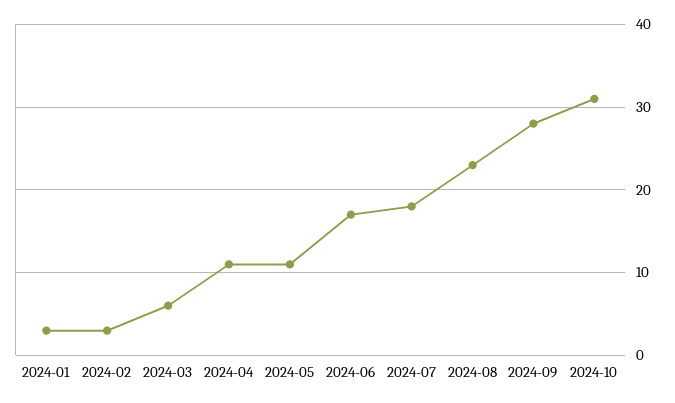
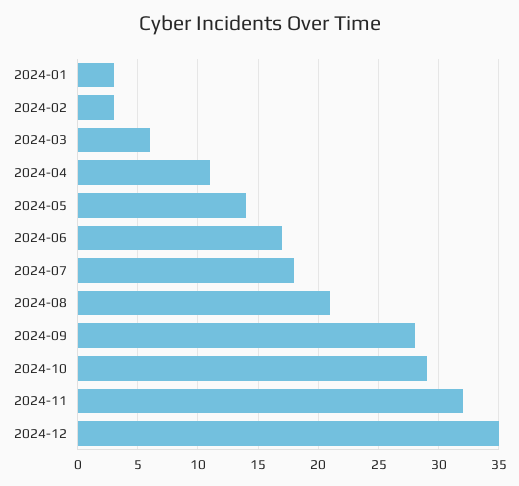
2024-05: 11 -> 14
2024-08: 23 -> 21
2024-10: 31 -> 29
2024-11: none -> 32
2024-12: none -> 35

